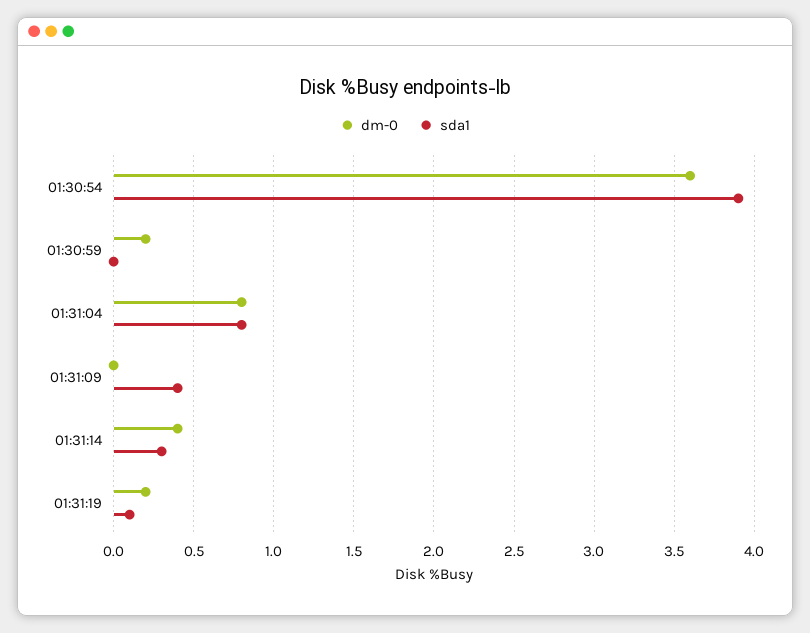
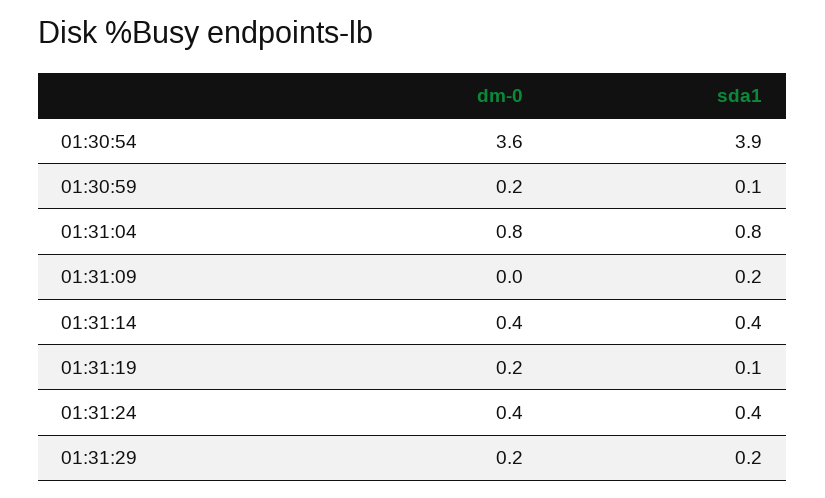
sda1, 01:30:59: 0 -> 0.1
sda1, 01:31:09: 0.4 -> 0.2
sda1, 01:31:14: 0.3 -> 0.4
dm-0, 01:31:24: none -> 0.4
sda1, 01:31:24: none -> 0.4
dm-0, 01:31:29: none -> 0.2
sda1, 01:31:29: none -> 0.2

